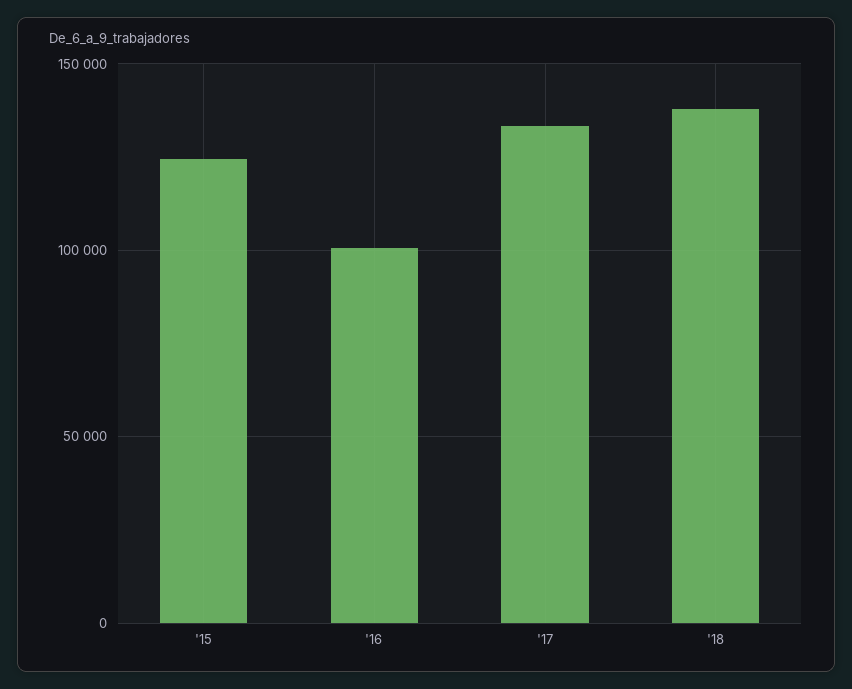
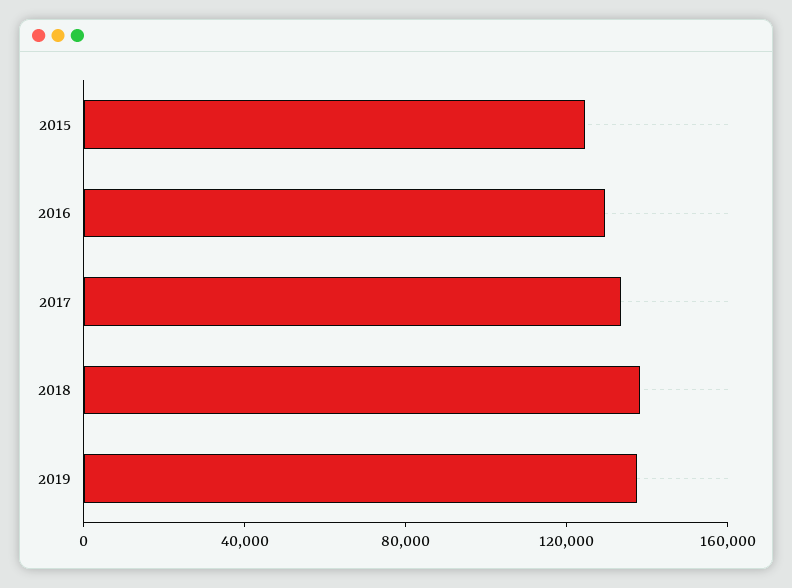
'16: 100000 -> 130000
2019: none -> 140000

